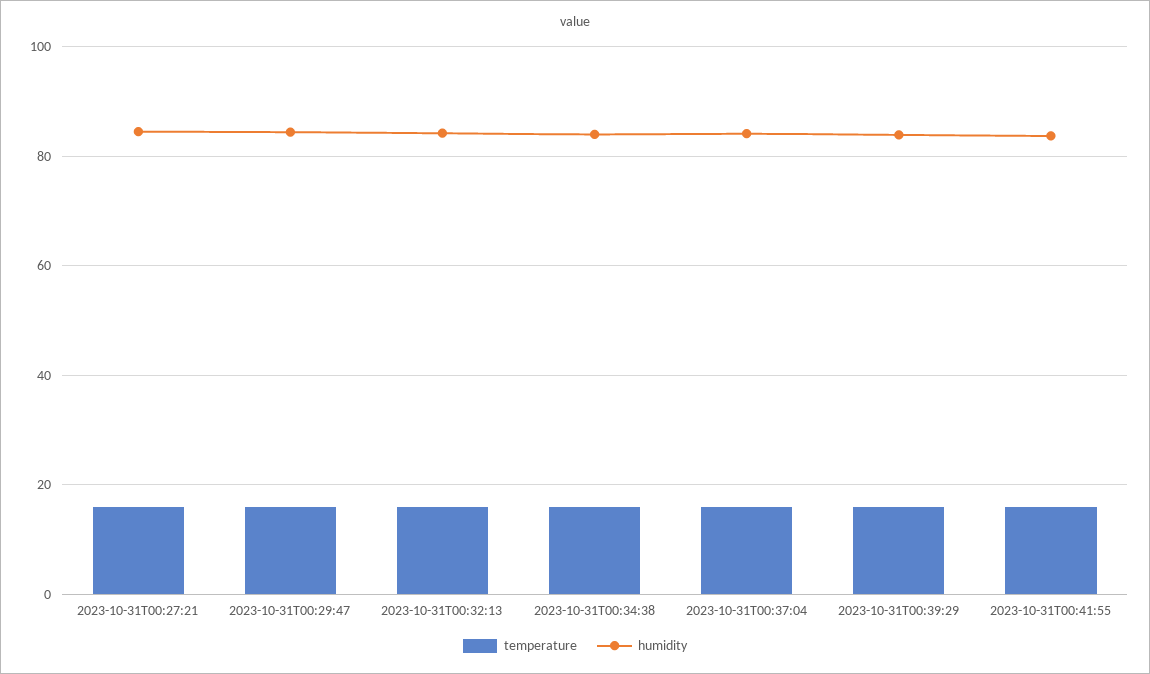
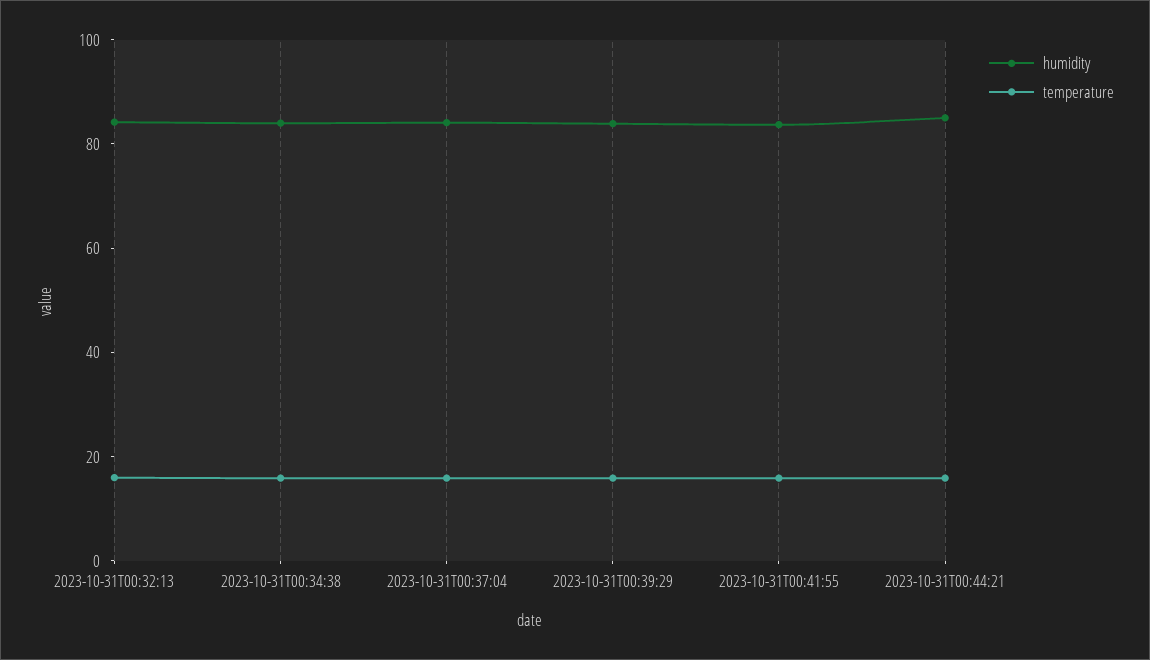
temperature, 2023-10-31T00:27:21: 16 -> none
humidity, 2023-10-31T00:27:21: 84 -> none
temperature, 2023-10-31T00:29:47: 16 -> none
humidity, 2023-10-31T00:29:47: 84 -> none
humidity, 2023-10-31T00:44:21: none -> 85
temperature, 2023-10-31T00:44:21: none -> 15

